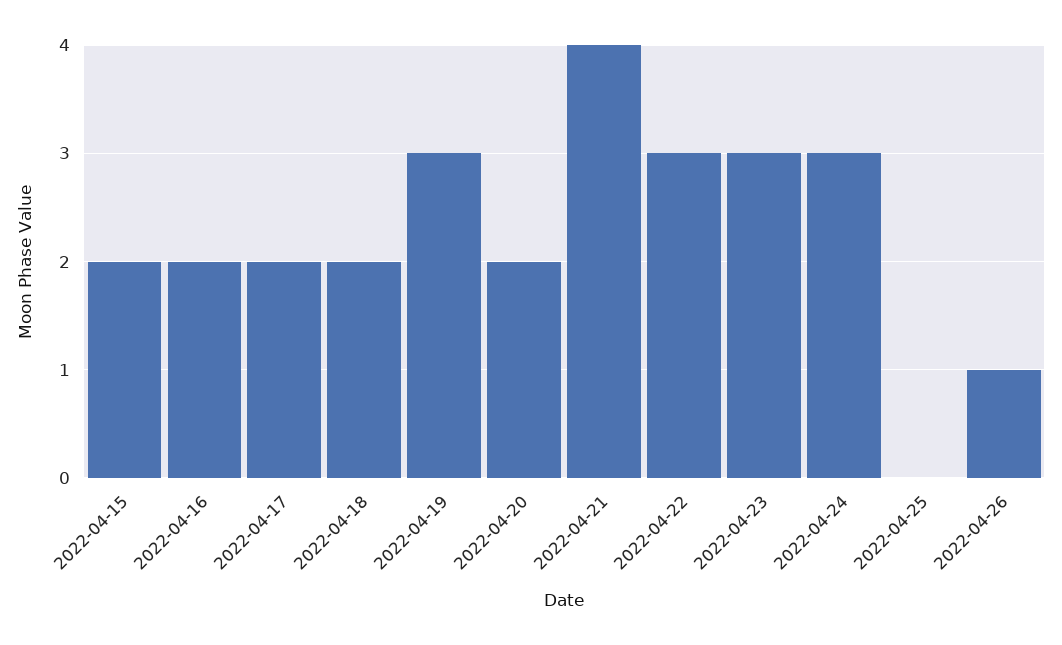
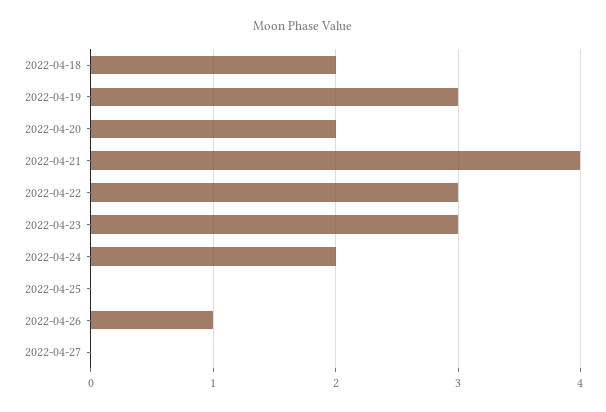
2022-04-15: 2 -> none
2022-04-16: 2 -> none
2022-04-17: 2 -> none
2022-04-24: 3 -> 2
2022-04-27: none -> 0

